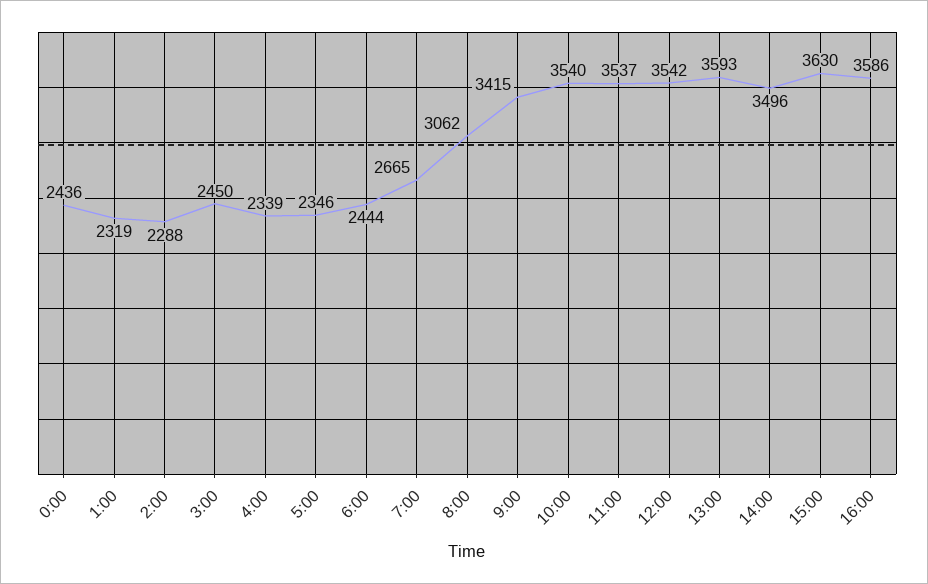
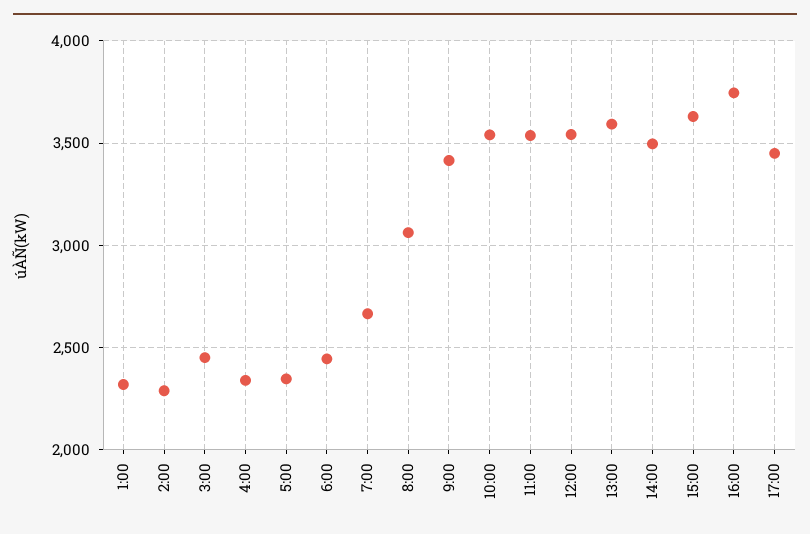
0:00: 2436 -> none
16:00: 3586 -> 3750
17:00: none -> 3450

